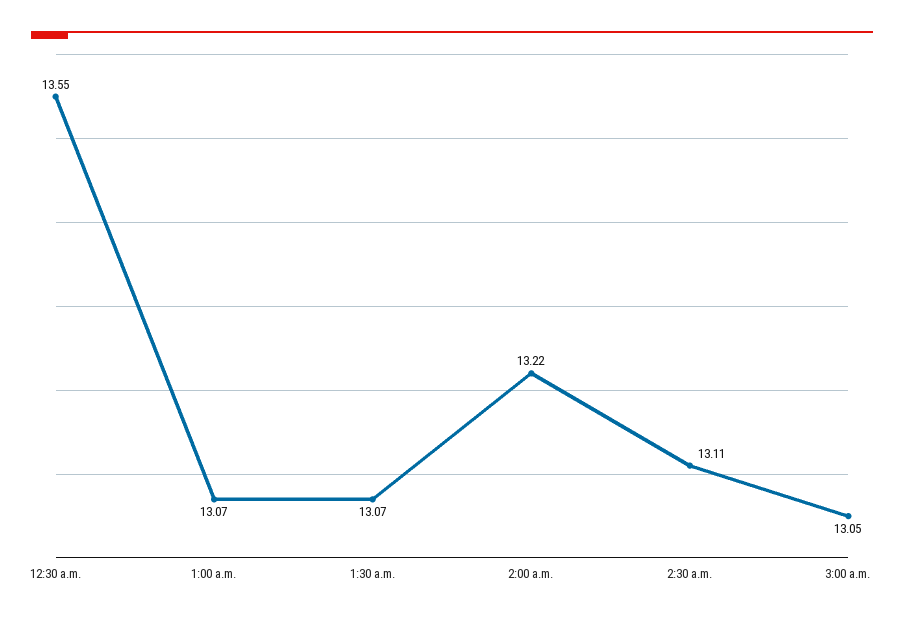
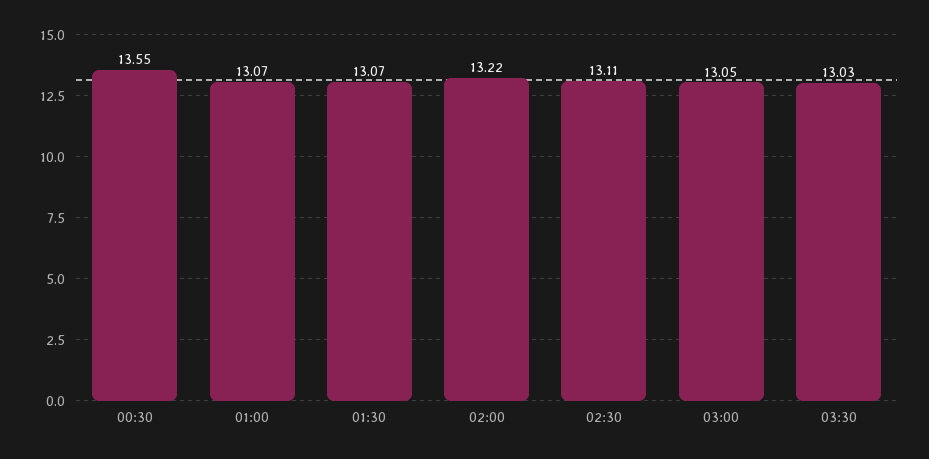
03:30: none -> 13.03

